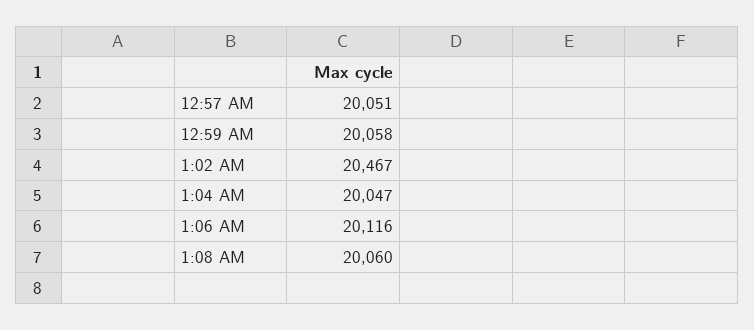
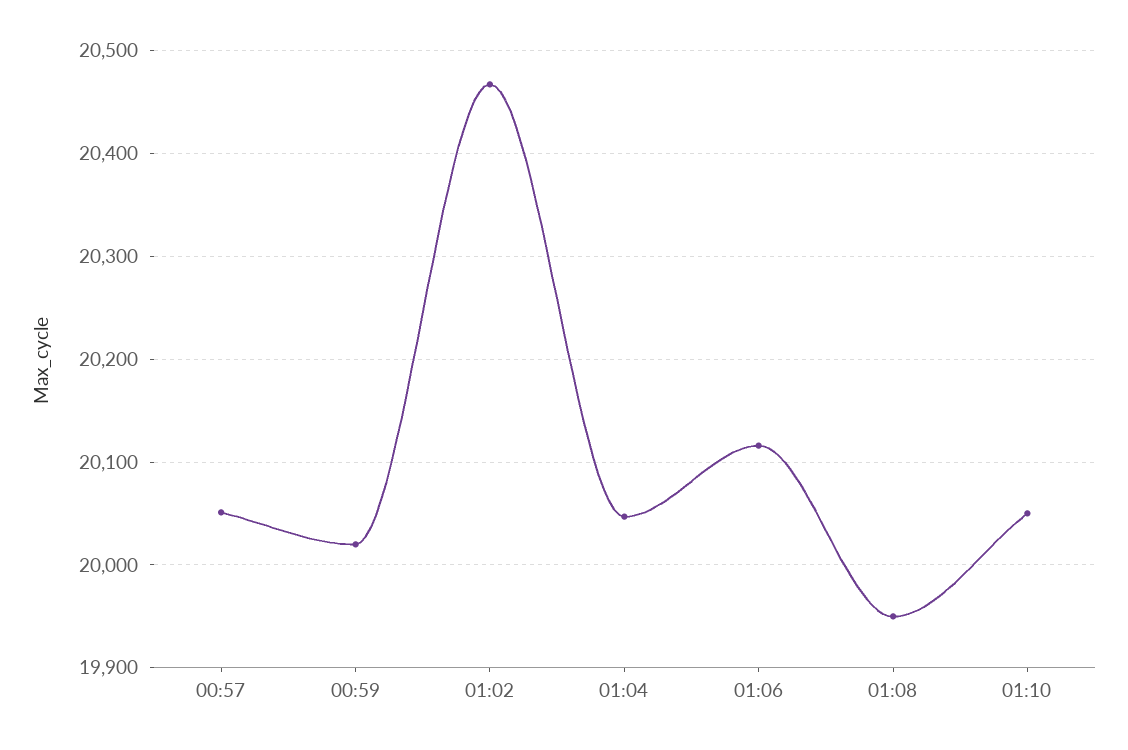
12:59 AM: 20058 -> 20020
1:08 AM: 20060 -> 19950
01:10: none -> 20050

